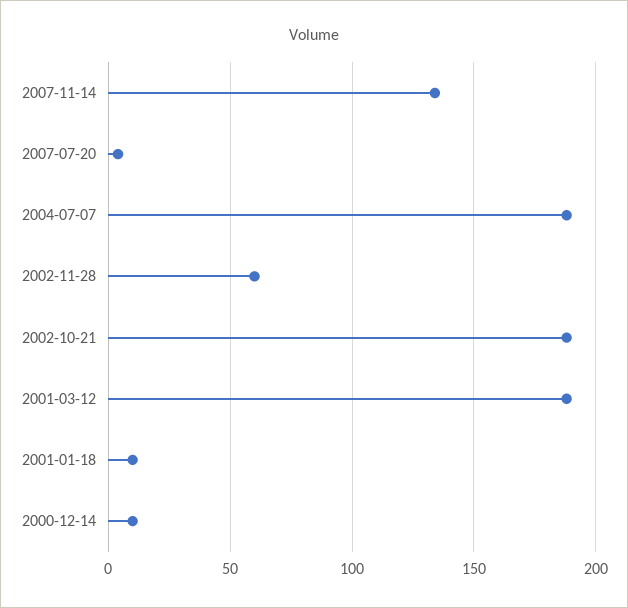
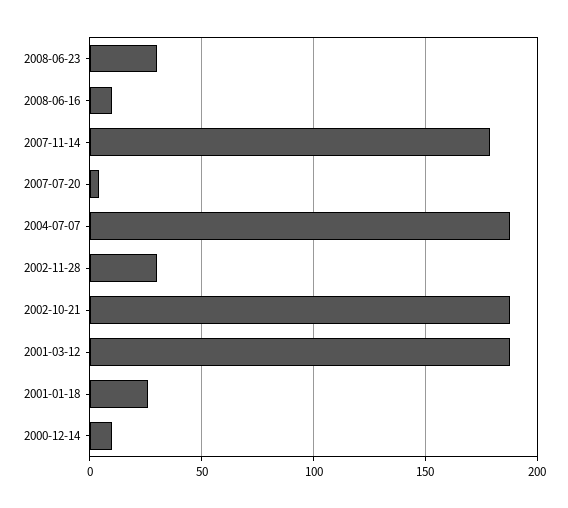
2007-11-14: 135 -> 180
2002-11-28: 60 -> 30
2001-01-18: 10 -> 25
2008-06-23: none -> 30
2008-06-16: none -> 10

